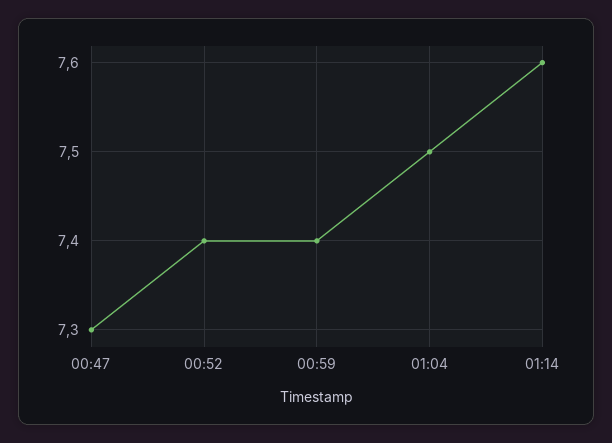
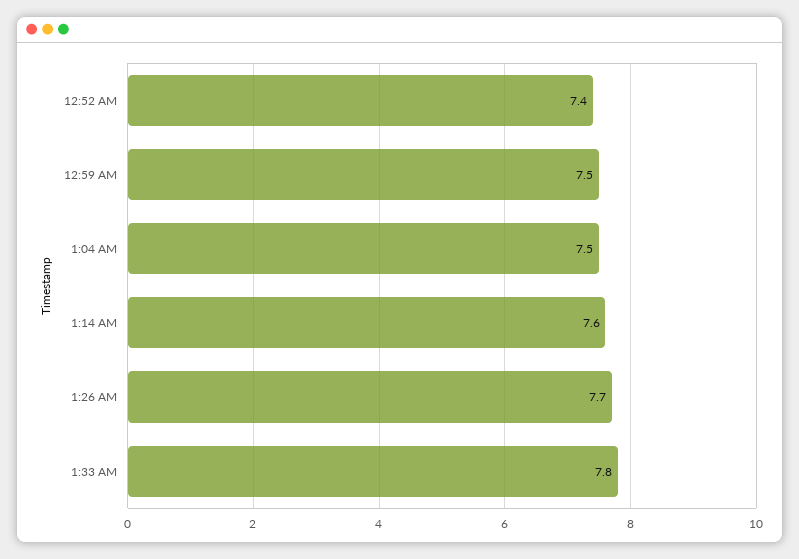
00:47: 7.3 -> none
00:59: 7.4 -> 7.5
1:26 AM: none -> 7.7
1:33 AM: none -> 7.8

